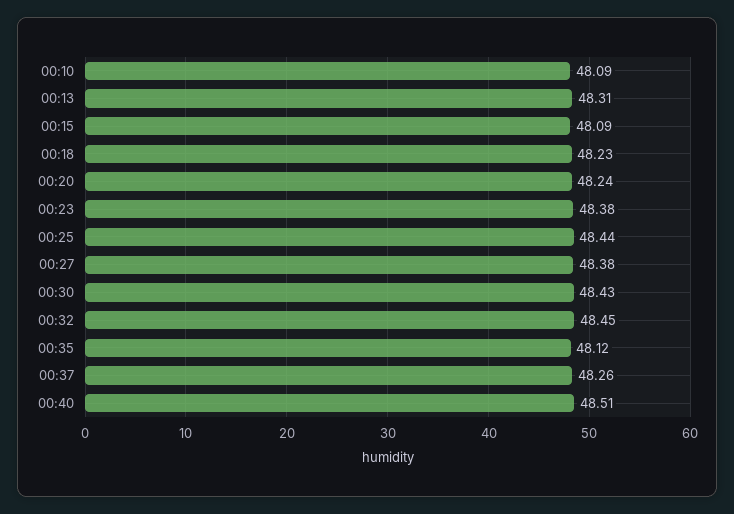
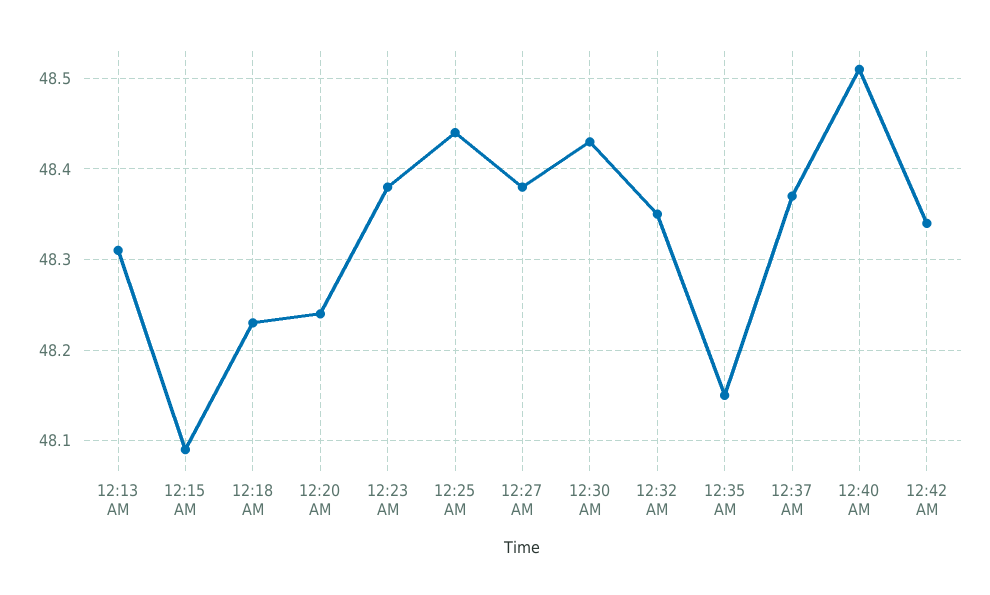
00:10: 48.09 -> none
00:32: 48.45 -> 48.35
00:35: 48.12 -> 48.15
00:37: 48.26 -> 48.37
12:42 AM: none -> 48.34

